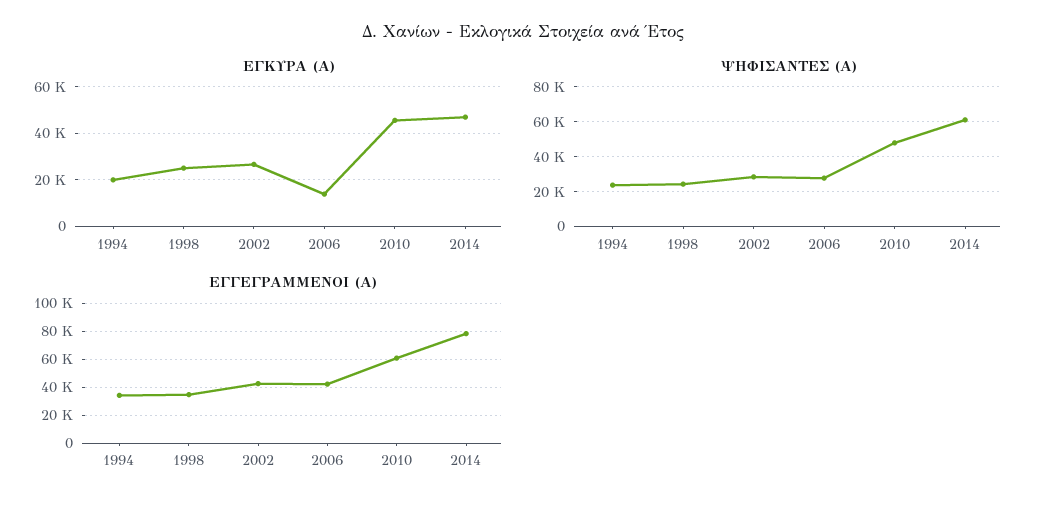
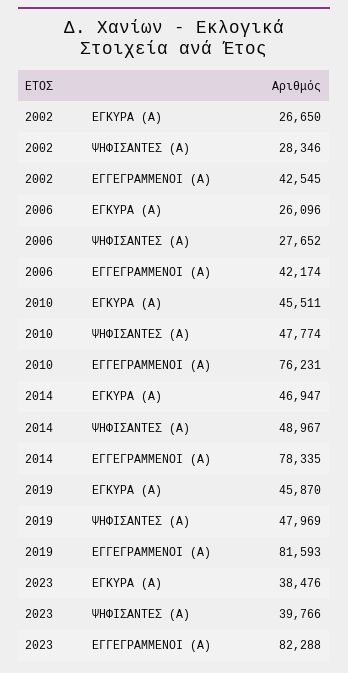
ΕΓΚΥΡΑ (Α), 1994: 20000 -> none
ΕΓΚΥΡΑ (Α), 1998: 25000 -> none
ΕΓΚΥΡΑ (Α), 2006: 15000 -> 26096
ΨΗΦΙΣΑΝΤΕΣ (Α), 1994: 25000 -> none
ΨΗΦΙΣΑΝΤΕΣ (Α), 1998: 25000 -> none
ΨΗΦΙΣΑΝΤΕΣ (Α), 2014: 60000 -> 48967
ΕΓΓΕΓΡΑΜΜΕΝΟΙ (Α), 1994: 35000 -> none
ΕΓΓΕΓΡΑΜΜΕΝΟΙ (Α), 1998: 35000 -> none
ΕΓΓΕΓΡΑΜΜΕΝΟΙ (Α), 2010: 60000 -> 76231
ΕΓΚΥΡΑ (Α), 2019: none -> 45870
ΨΗΦΙΣΑΝΤΕΣ (Α), 2019: none -> 47969
ΕΓΓΕΓΡΑΜΜΕΝΟΙ (Α), 2019: none -> 81593
ΕΓΚΥΡΑ (Α), 2023: none -> 38476
ΨΗΦΙΣΑΝΤΕΣ (Α), 2023: none -> 39766
ΕΓΓΕΓΡΑΜΜΕΝΟΙ (Α), 2023: none -> 82288

